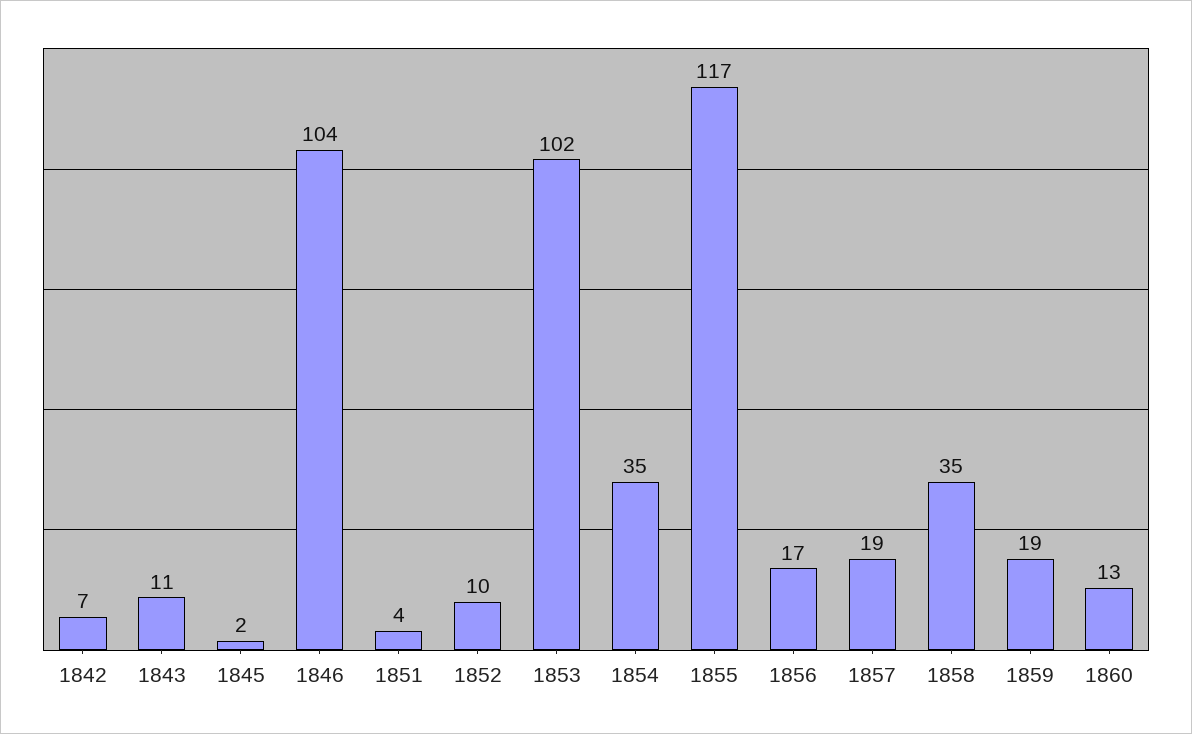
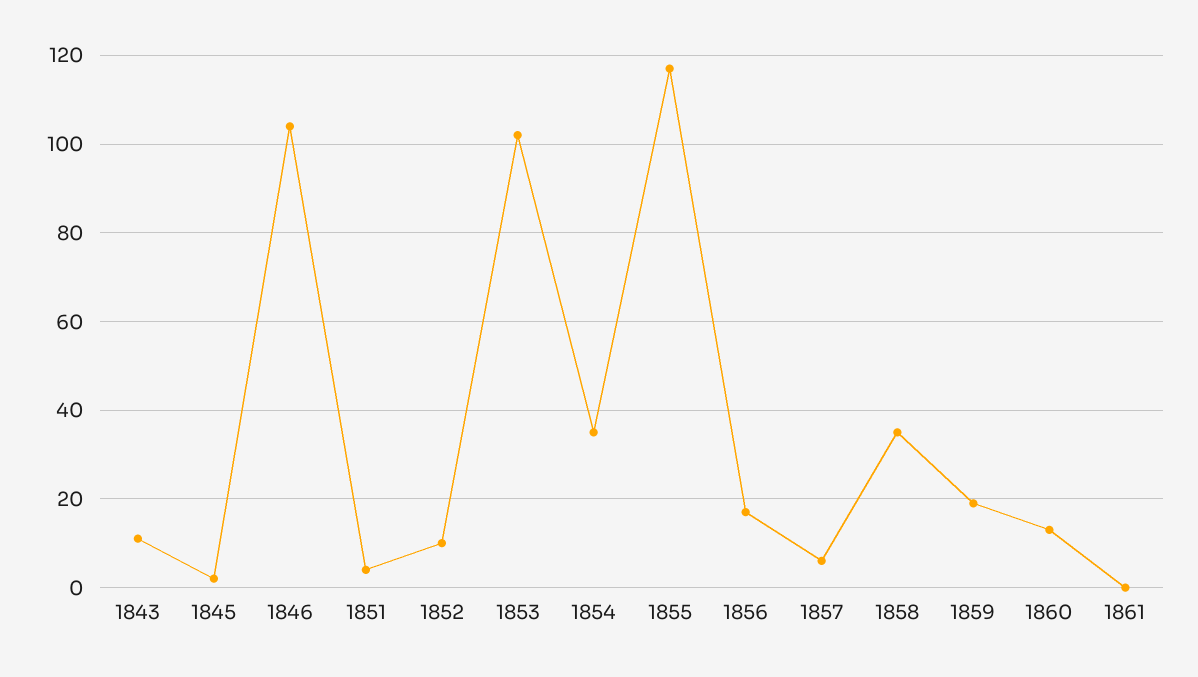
1842: 7 -> none
1857: 19 -> 5
1861: none -> 0

